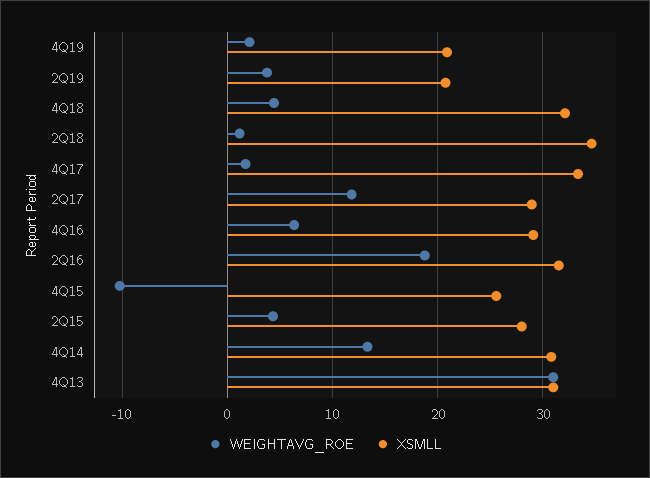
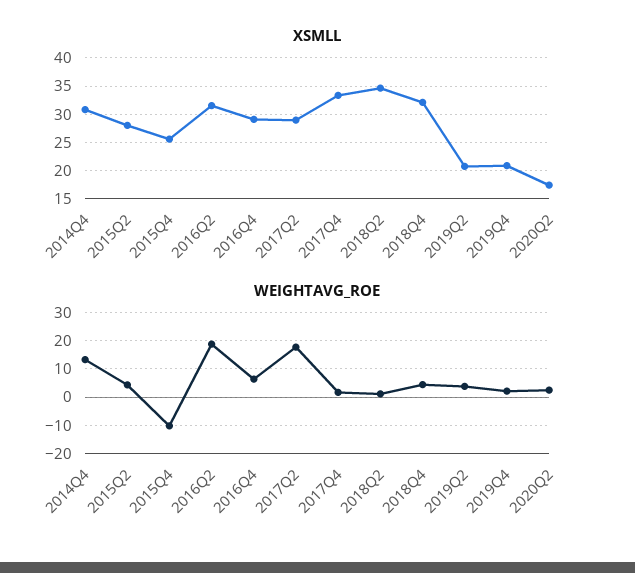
WEIGHTAVG_ROE, 2Q17: 12 -> 17.5
WEIGHTAVG_ROE, 4Q13: 31 -> none
XSMLL, 4Q13: 31 -> none
XSMLL, 2020Q2: none -> 17.5
WEIGHTAVG_ROE, 2020Q2: none -> 2.5

